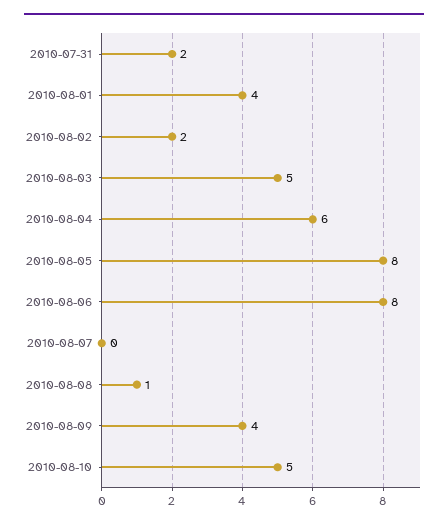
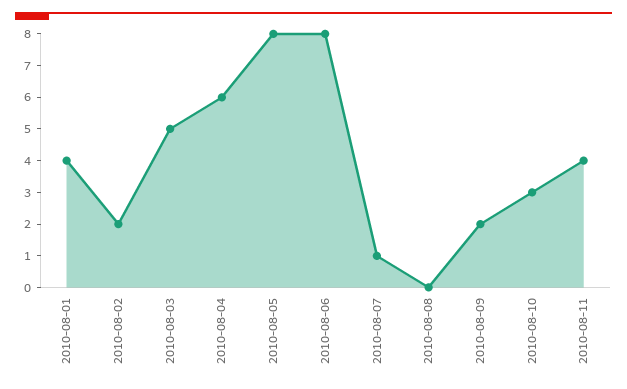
2010-07-31: 2 -> none
2010-08-07: 0 -> 1
2010-08-08: 1 -> 0
2010-08-09: 4 -> 2
2010-08-10: 5 -> 3
2010-08-11: none -> 4

